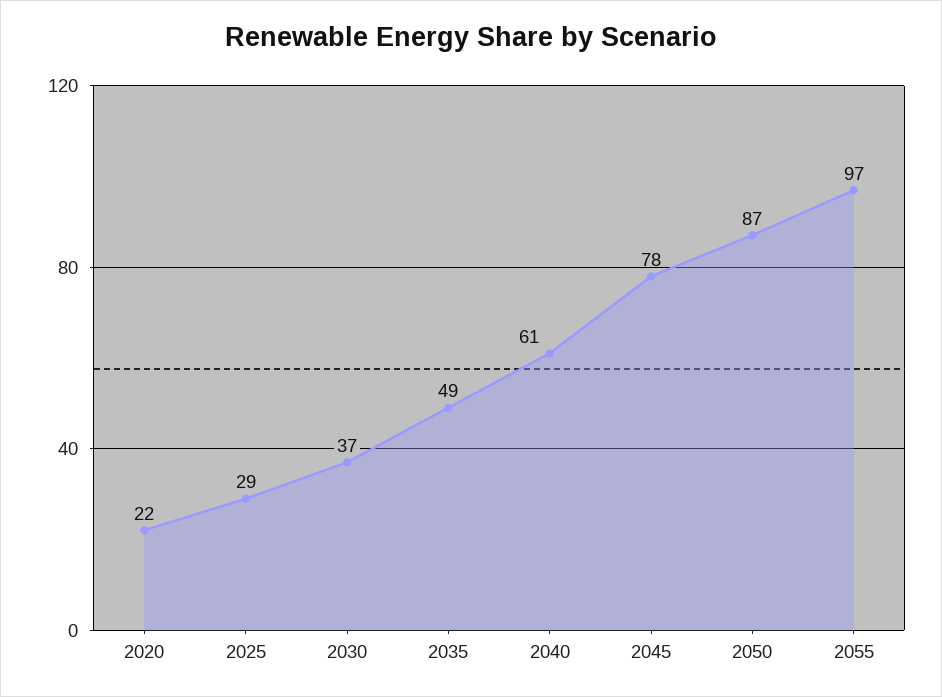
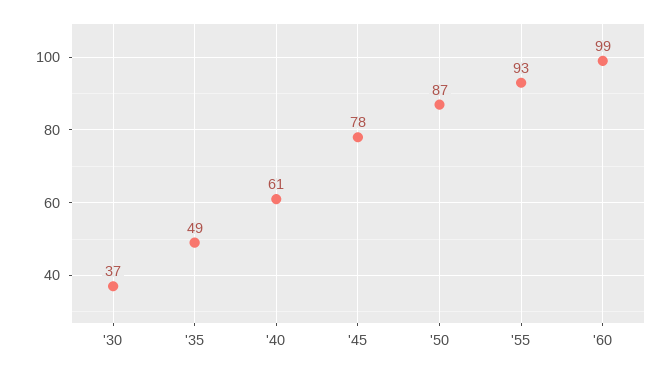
2020: 22 -> none
2025: 29 -> none
2055: 97 -> 93
'60: none -> 99

